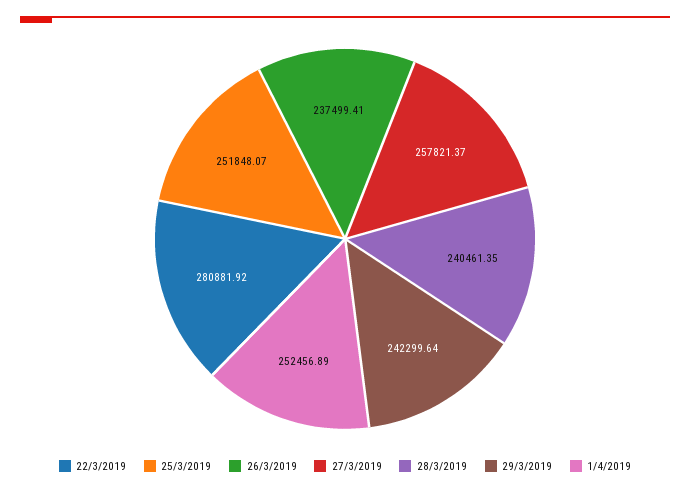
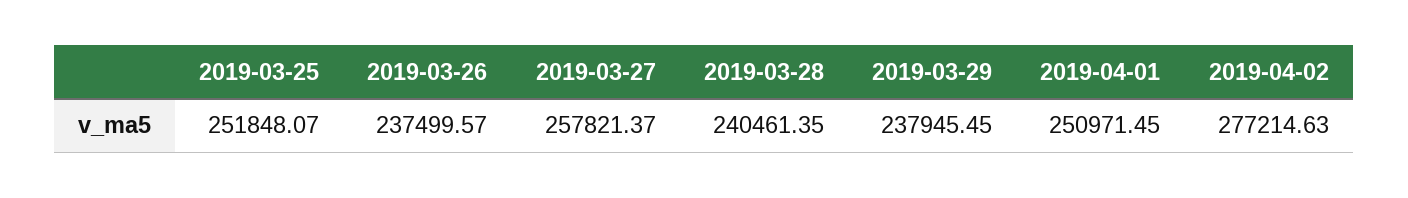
22/3/2019: 280881.92 -> none
26/3/2019: 237499.41 -> 237499.57
29/3/2019: 242299.64 -> 237945.45
1/4/2019: 252456.89 -> 250971.45
2019-04-02: none -> 277214.63

